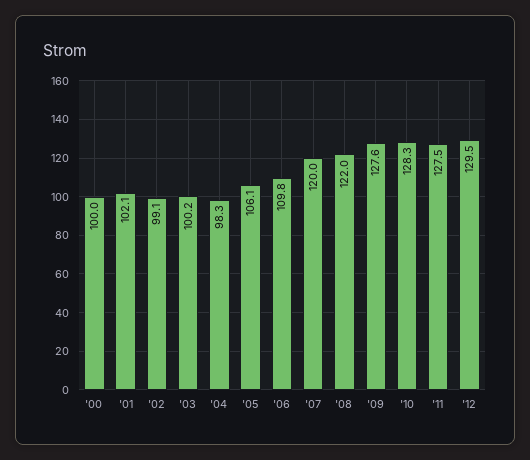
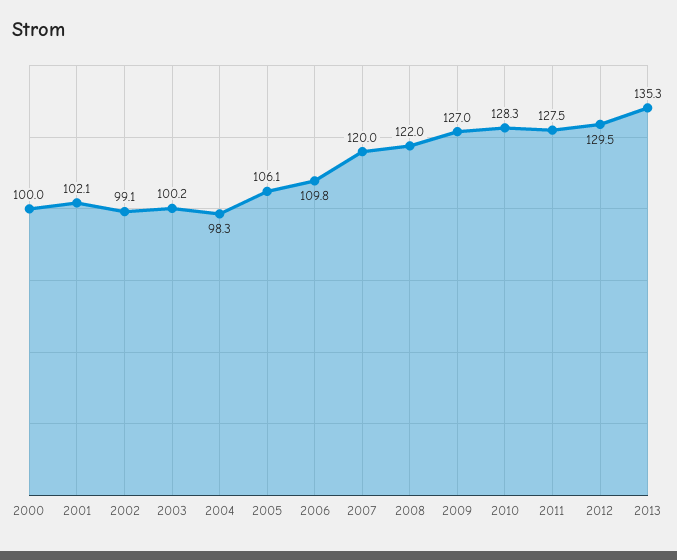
'09: 127.6 -> 127
2013: none -> 135.3

